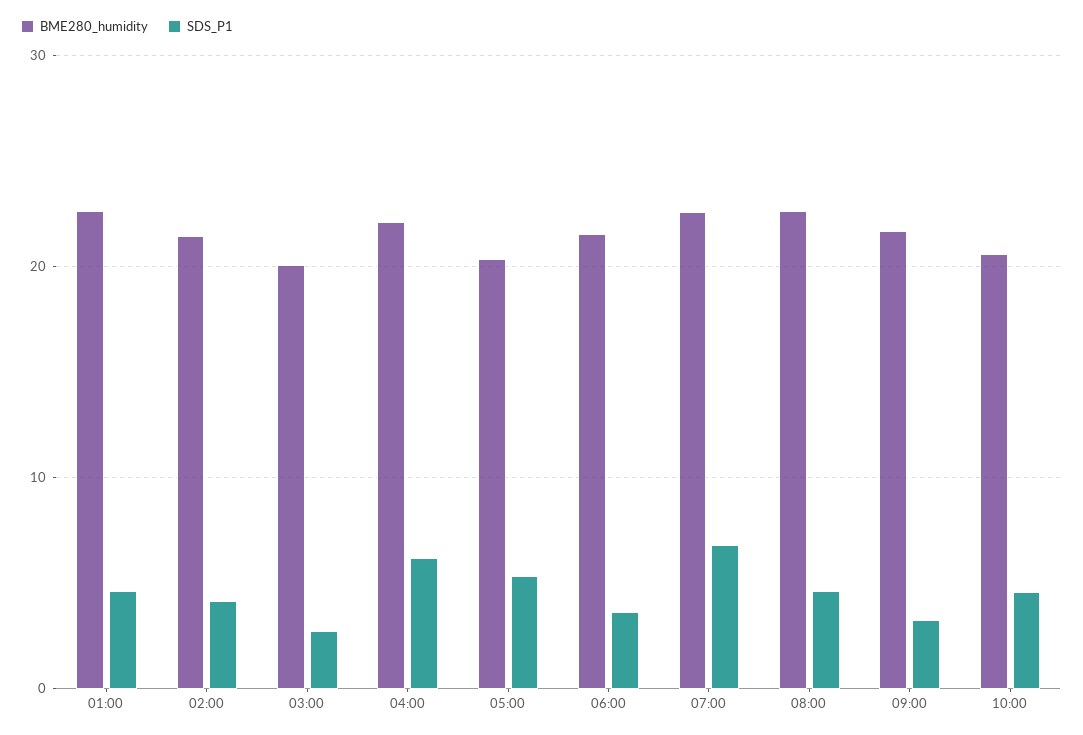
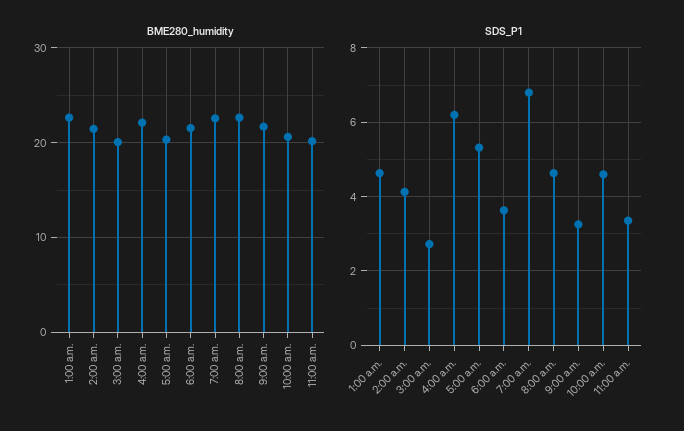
BME280_humidity, 11:00 a.m.: none -> 20
SDS_P1, 11:00 a.m.: none -> 3.4

